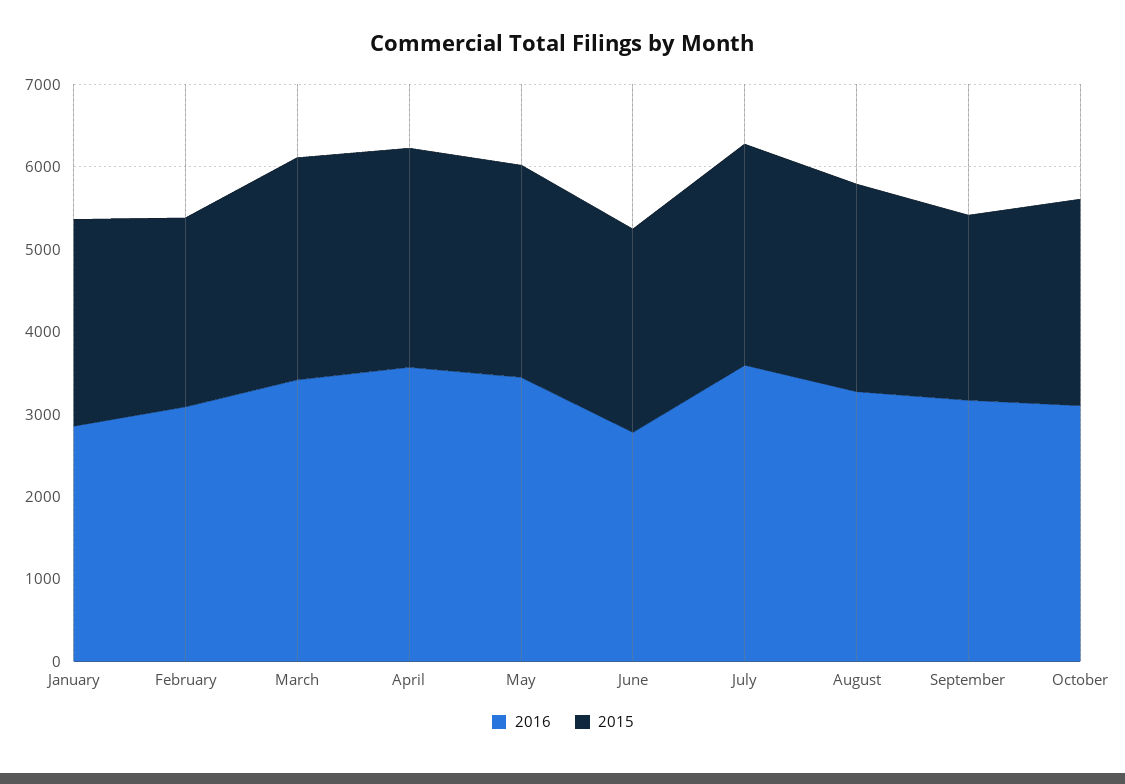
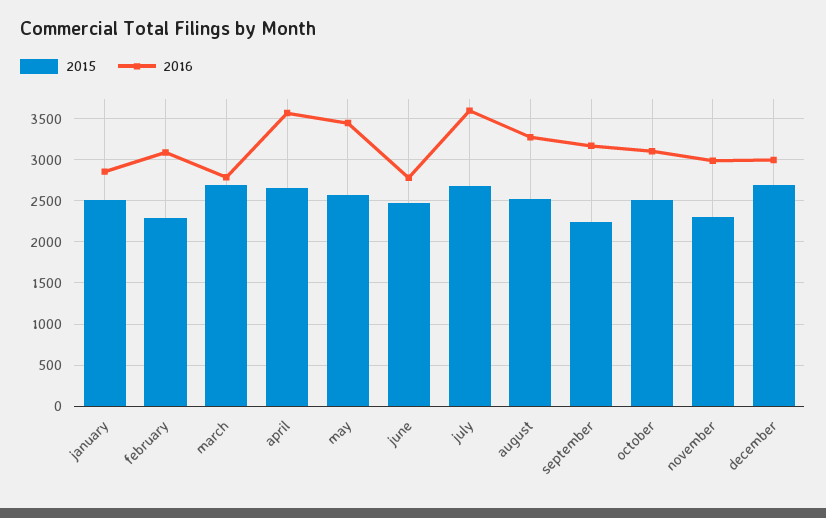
2016, March: 3400 -> 2800
2015, november: none -> 2300
2016, november: none -> 3000
2015, december: none -> 2700
2016, december: none -> 3000

